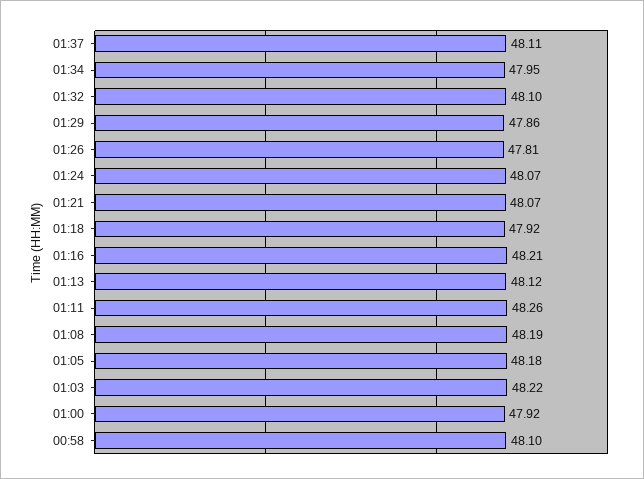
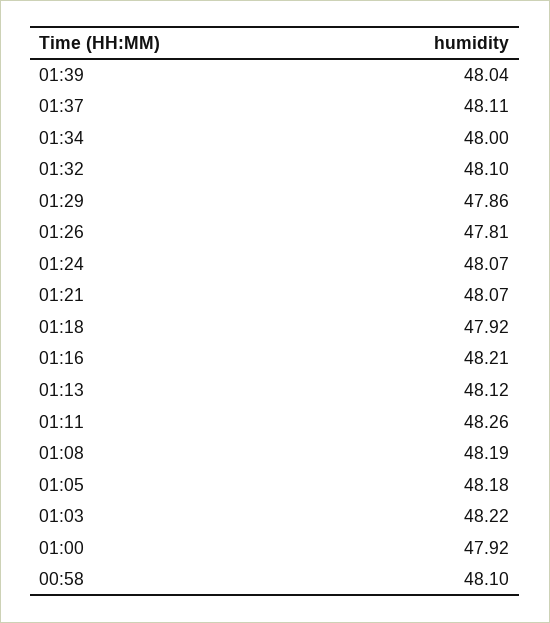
01:34: 47.95 -> 48
01:39: none -> 48.04

